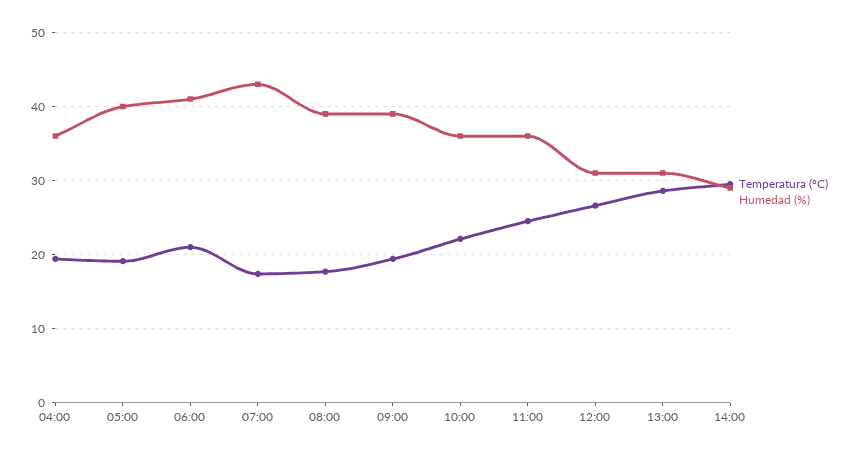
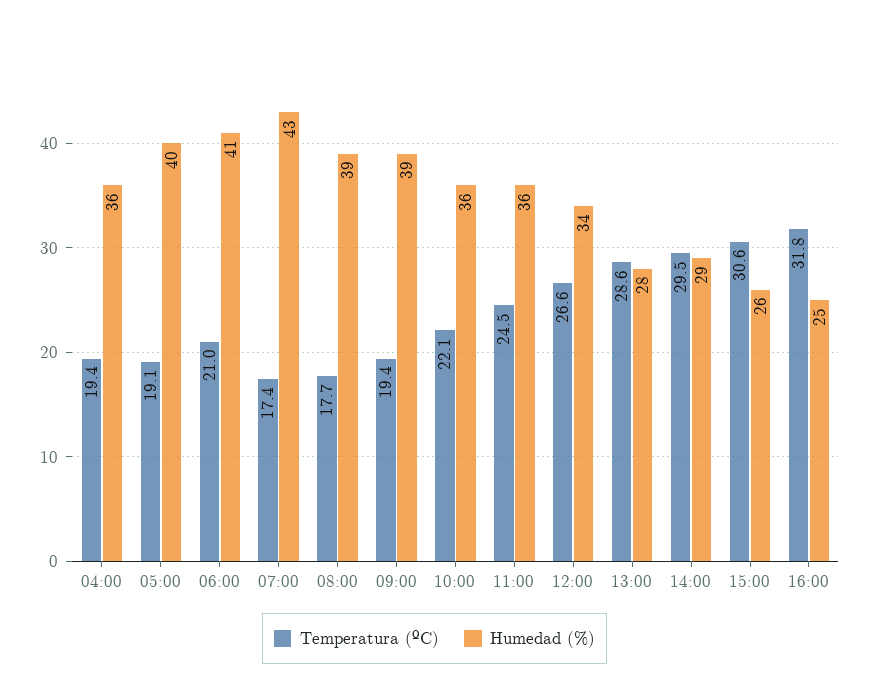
Humedad (%), 12:00: 31 -> 34
Humedad (%), 13:00: 31 -> 28
Temperatura (ºC), 15:00: none -> 30.6
Humedad (%), 15:00: none -> 26
Temperatura (ºC), 16:00: none -> 31.8
Humedad (%), 16:00: none -> 25

